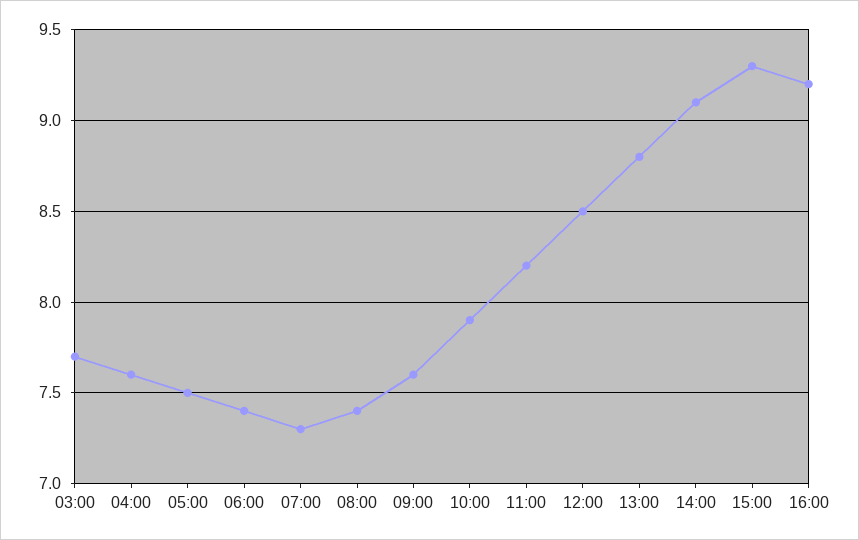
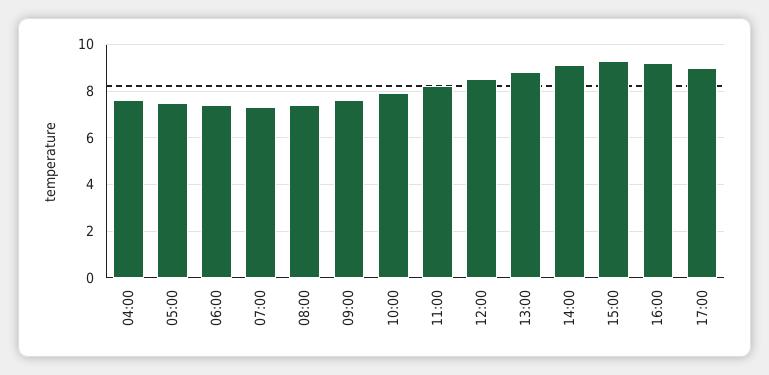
03:00: 7.7 -> none
17:00: none -> 9

